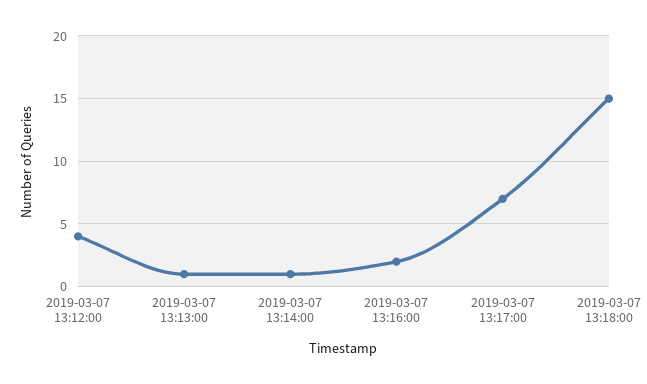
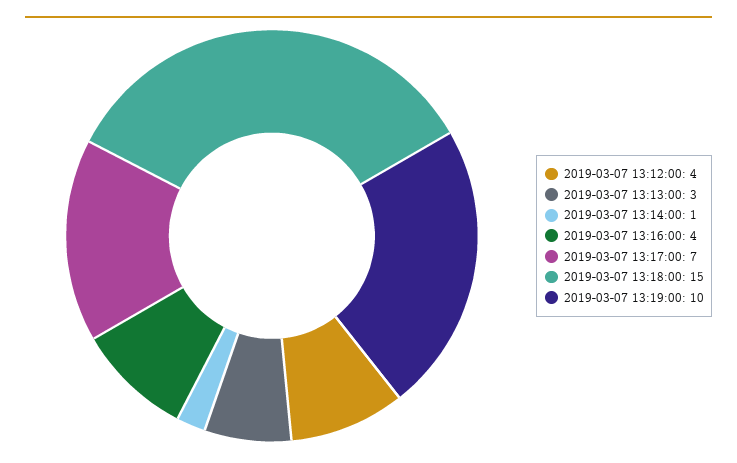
2019-03-07 13:13:00: 1 -> 3
2019-03-07 13:16:00: 2 -> 4
2019-03-07 13:19:00: none -> 10

